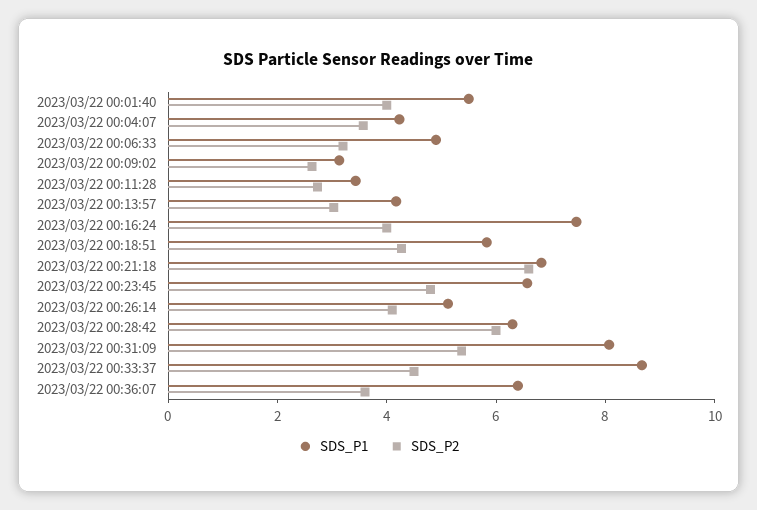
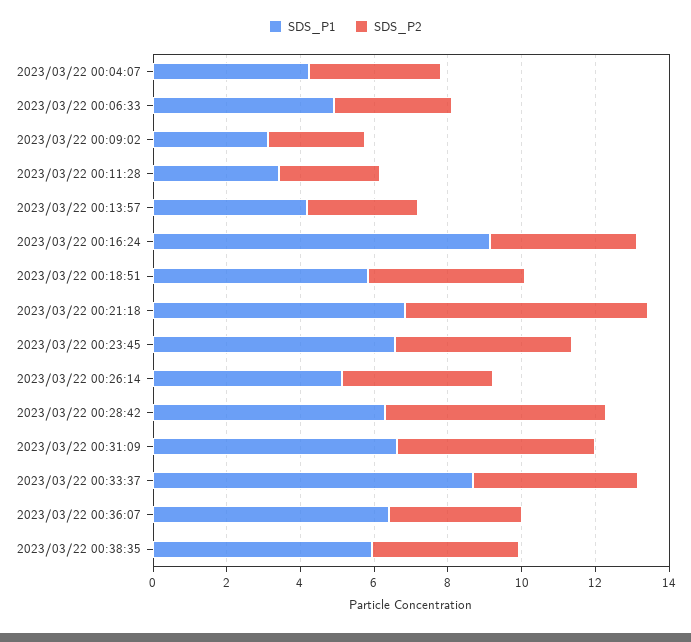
SDS_P1, 2023/03/22 00:01:40: 5.5 -> none
SDS_P2, 2023/03/22 00:01:40: 4 -> none
SDS_P1, 2023/03/22 00:16:24: 7.5 -> 9
SDS_P1, 2023/03/22 00:31:09: 8 -> 6.5
SDS_P1, 2023/03/22 00:38:35: none -> 6
SDS_P2, 2023/03/22 00:38:35: none -> 4

